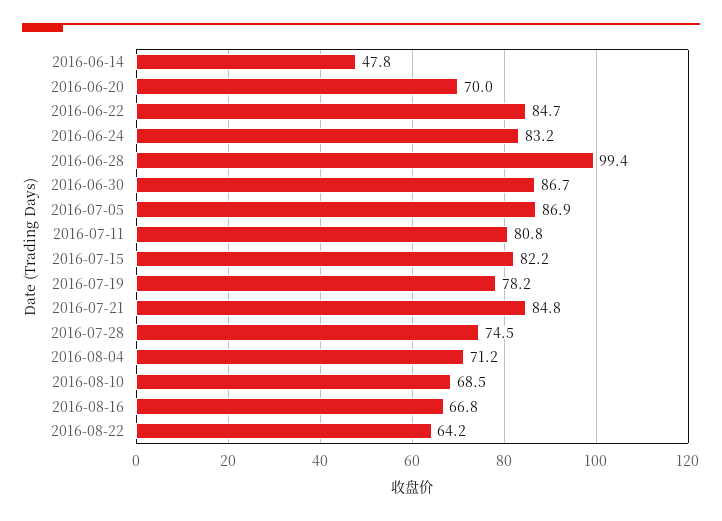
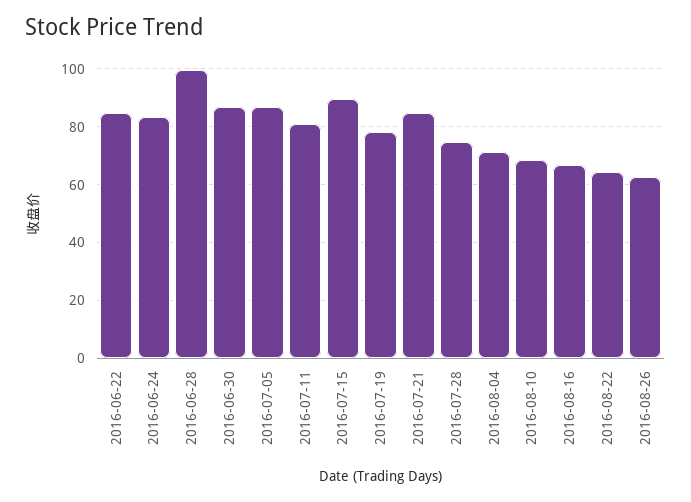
2016-06-14: 47.8 -> none
2016-06-20: 70 -> none
2016-07-15: 82.2 -> 90
2016-08-26: none -> 62.5

